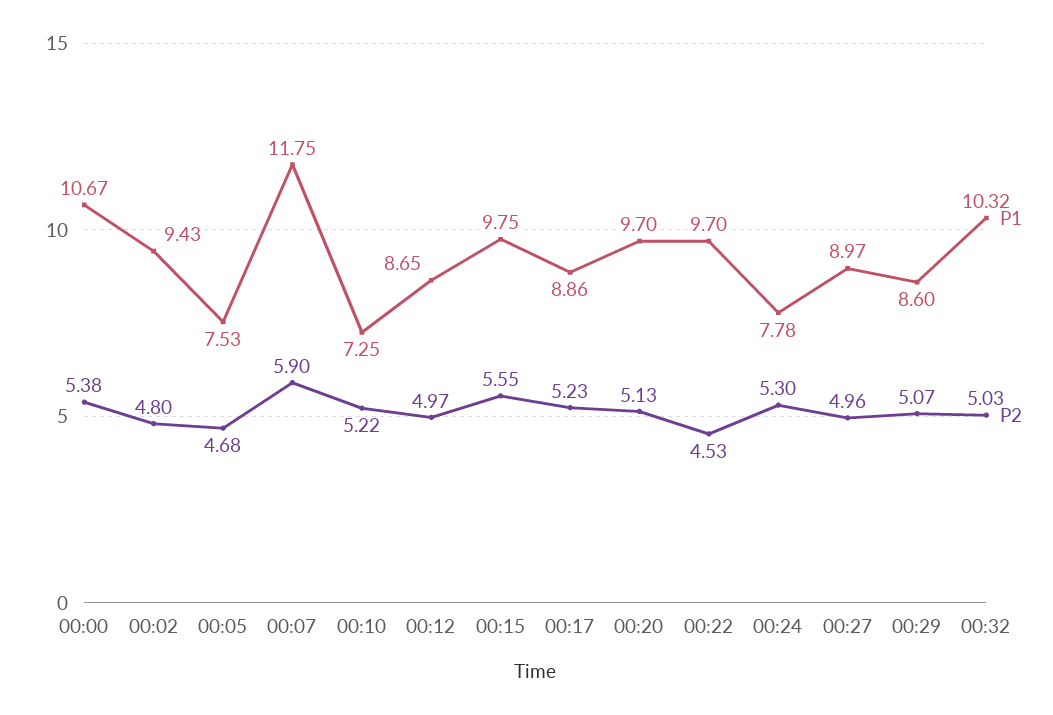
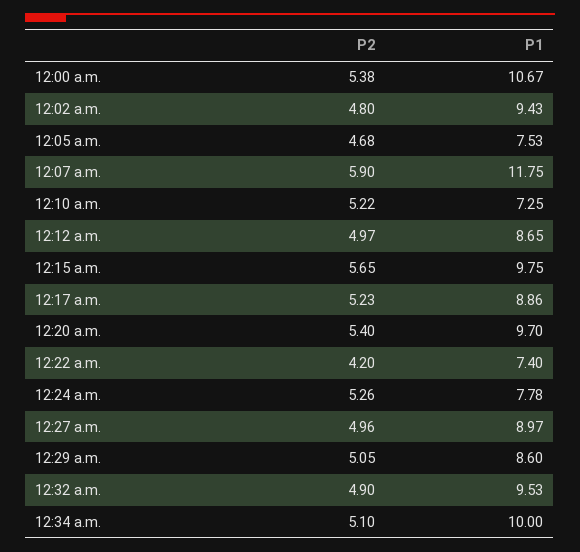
P2, 00:15: 5.55 -> 5.65
P2, 00:20: 5.13 -> 5.4
P1, 00:22: 9.7 -> 7.4
P2, 00:22: 4.53 -> 4.2
P2, 00:24: 5.3 -> 5.26
P2, 00:29: 5.07 -> 5.05
P1, 00:32: 10.32 -> 9.53
P2, 00:32: 5.03 -> 4.9
P2, 12:34 a.m.: none -> 5.1
P1, 12:34 a.m.: none -> 10

